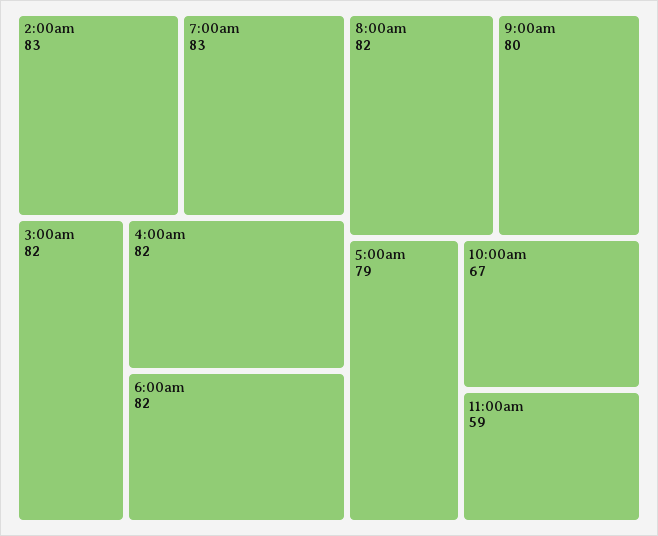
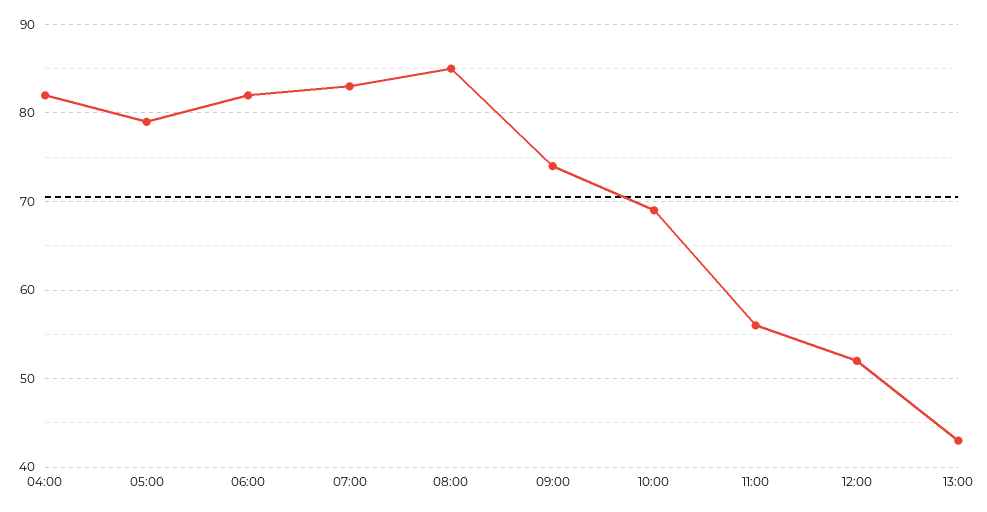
2:00am: 83 -> none
3:00am: 82 -> none
8:00am: 82 -> 85
9:00am: 80 -> 74
10:00am: 67 -> 69
11:00am: 59 -> 56
12:00: none -> 52
13:00: none -> 43

